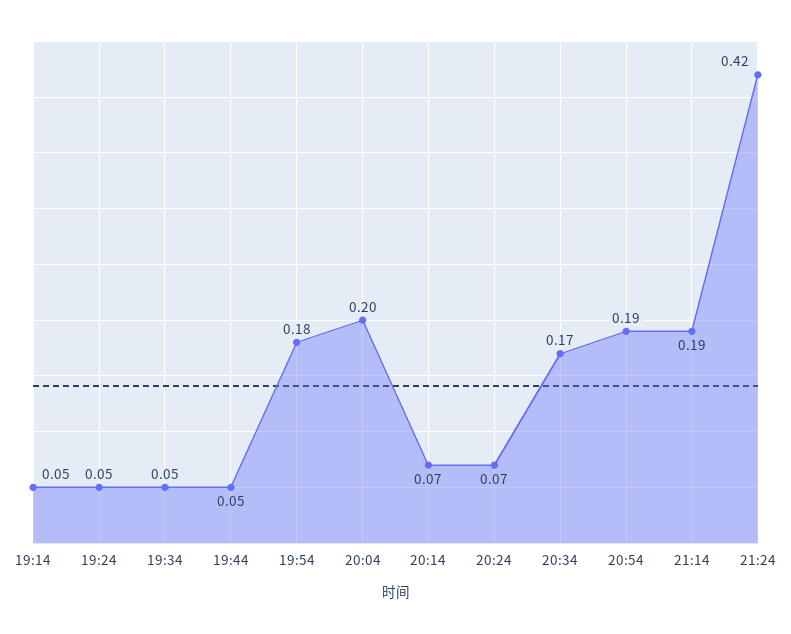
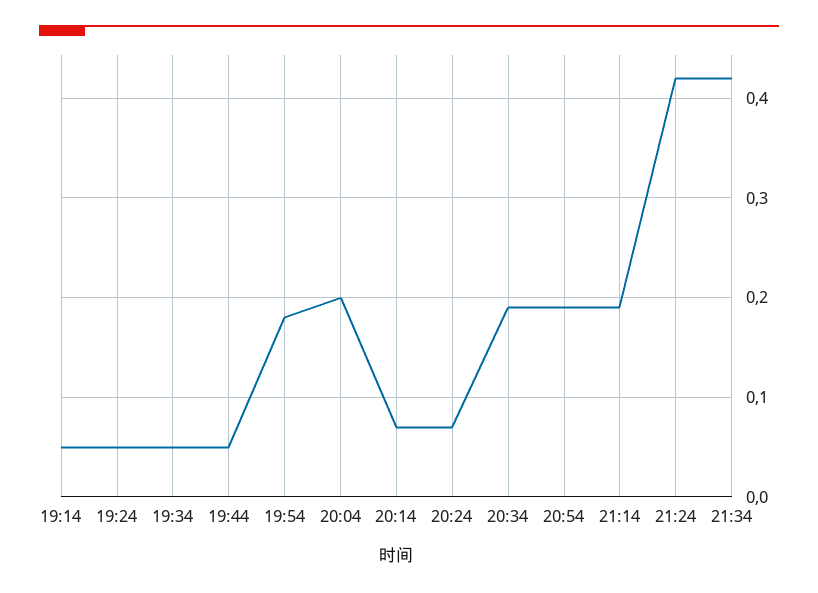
20:34: 0.17 -> 0.19
21:34: none -> 0.42

